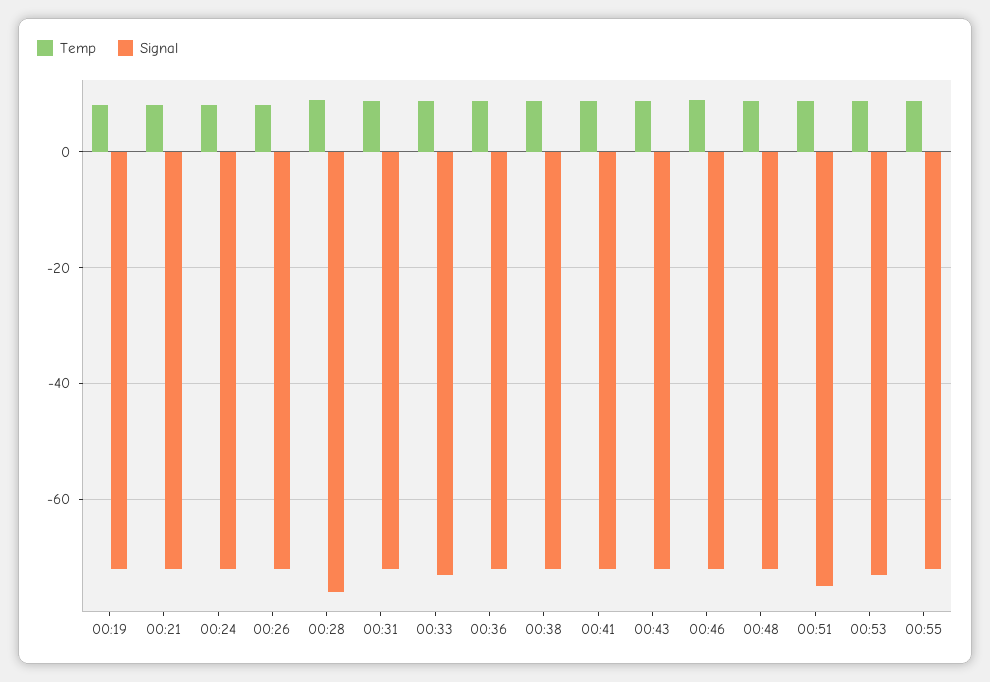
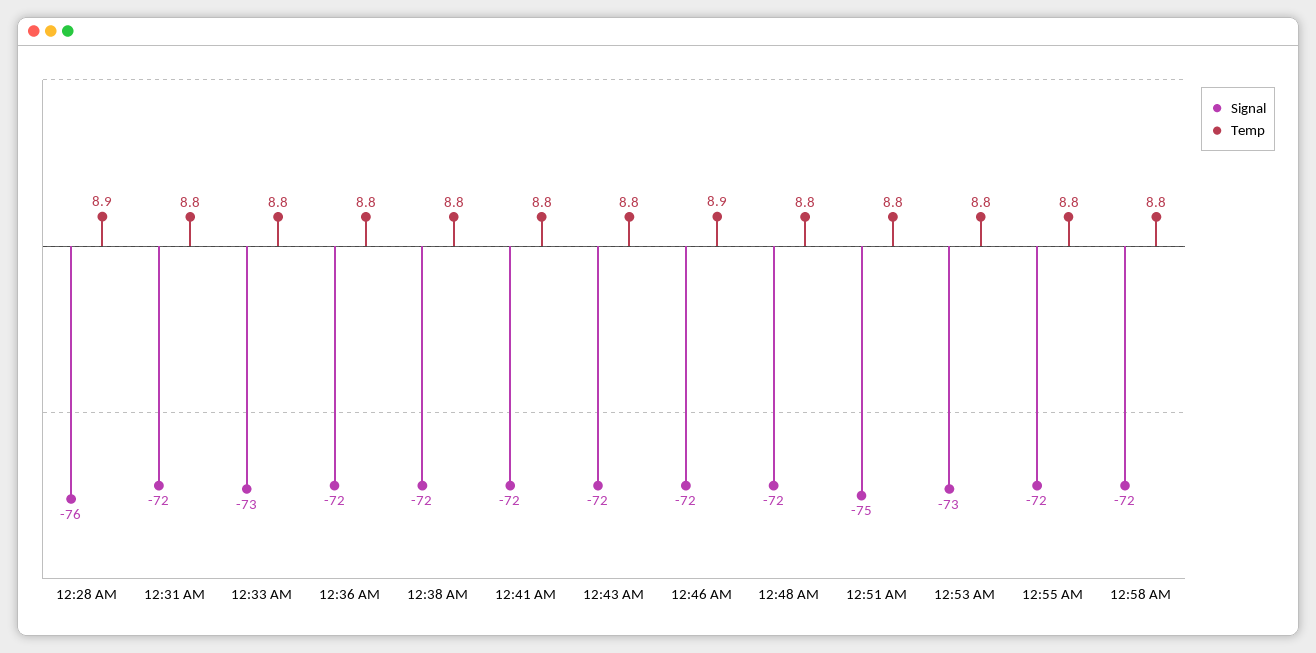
Temp, 00:19: 8 -> none
Signal, 00:19: -72 -> none
Temp, 00:21: 8 -> none
Signal, 00:21: -72 -> none
Temp, 00:24: 8 -> none
Signal, 00:24: -72 -> none
Temp, 00:26: 8 -> none
Signal, 00:26: -72 -> none
Signal, 12:58 AM: none -> -72
Temp, 12:58 AM: none -> 8.8

